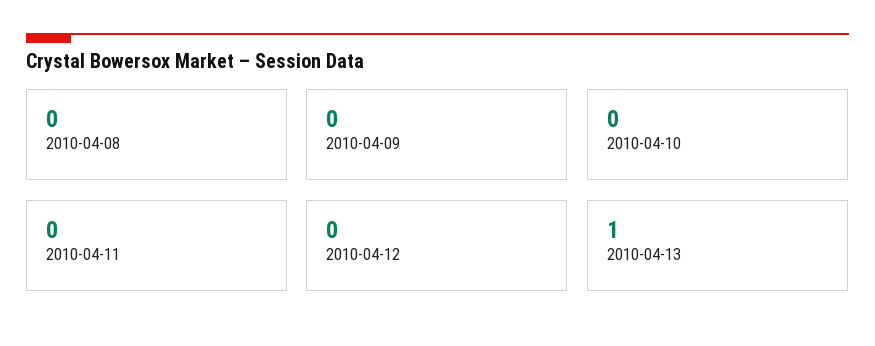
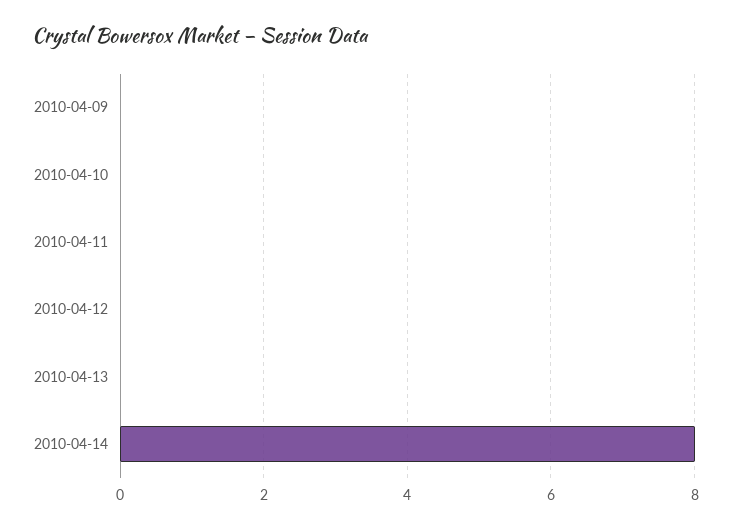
2010-04-08: 0 -> none
2010-04-13: 1 -> 0
2010-04-14: none -> 8

